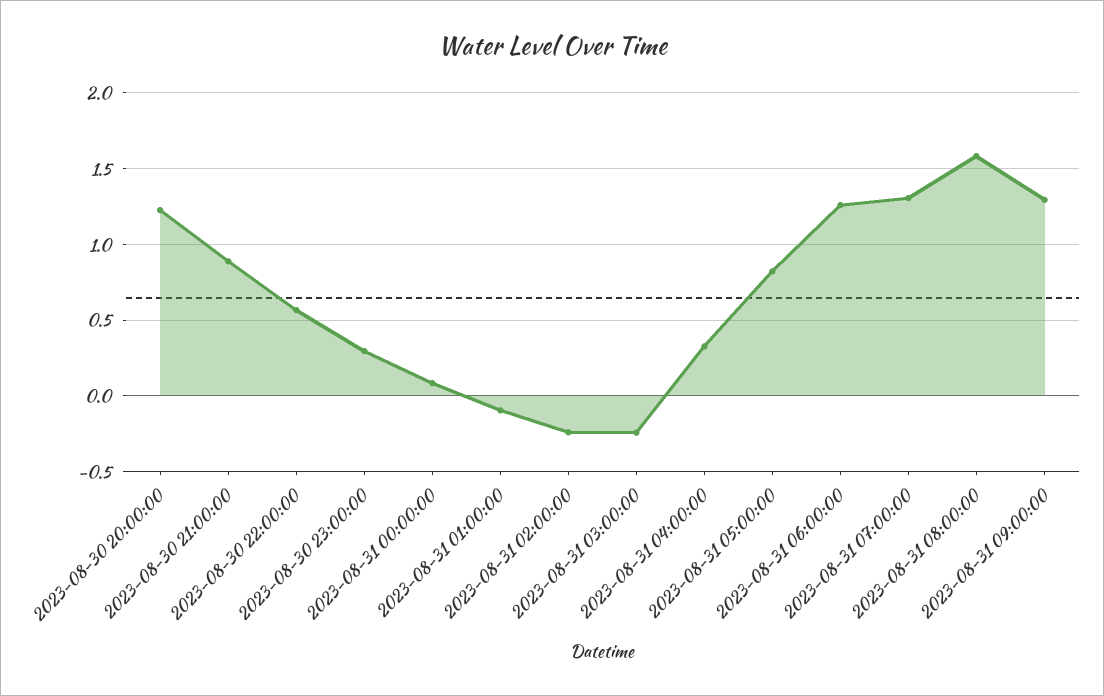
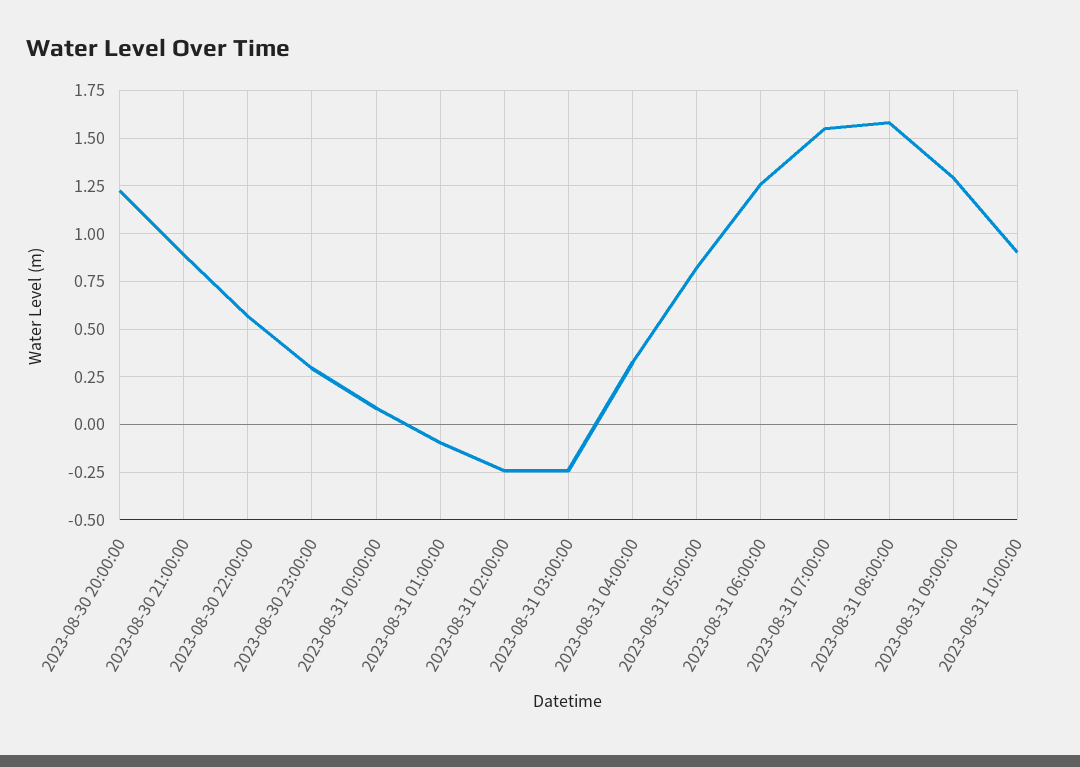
2023-08-31 07:00:00: 1.3 -> 1.55
2023-08-31 10:00:00: none -> 0.9

